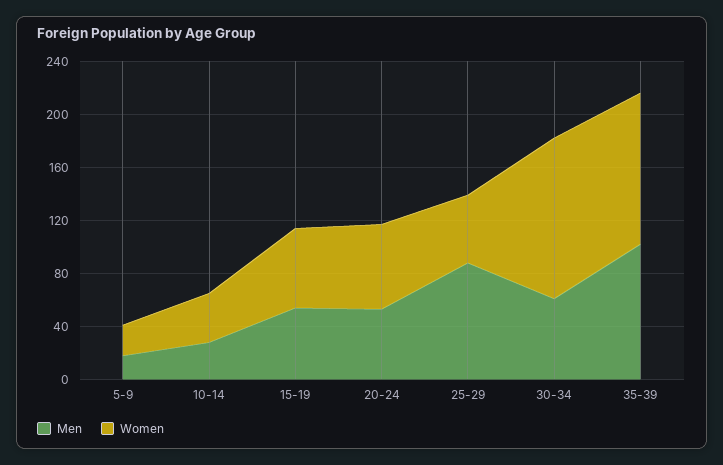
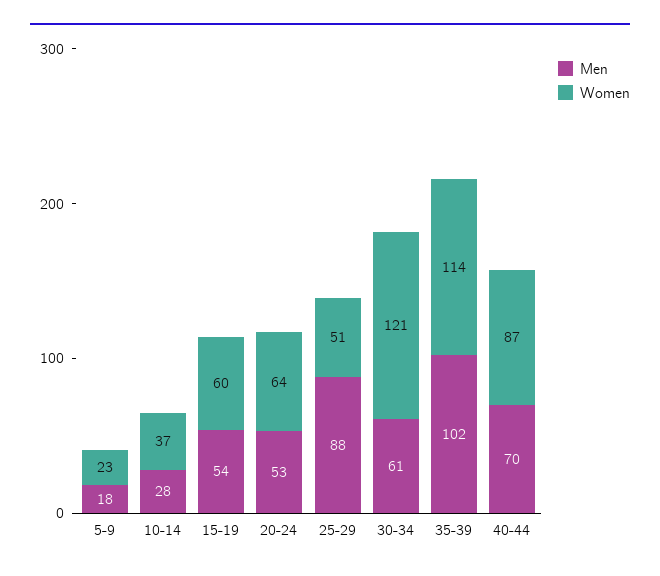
Men, 40-44: none -> 70
Women, 40-44: none -> 87

